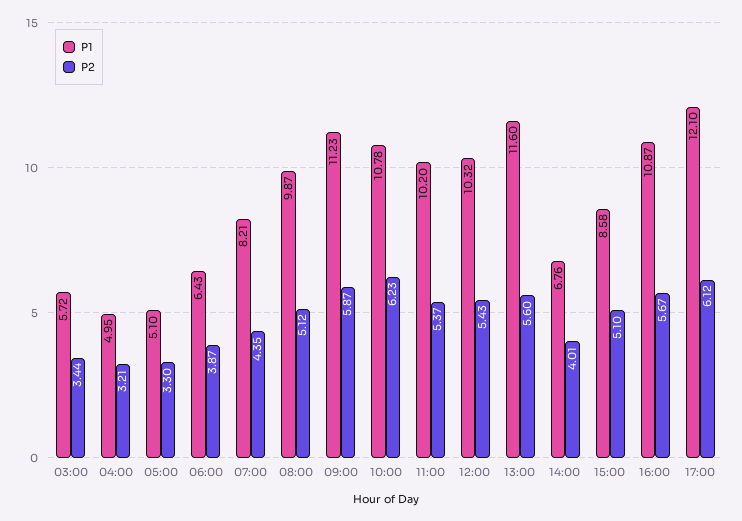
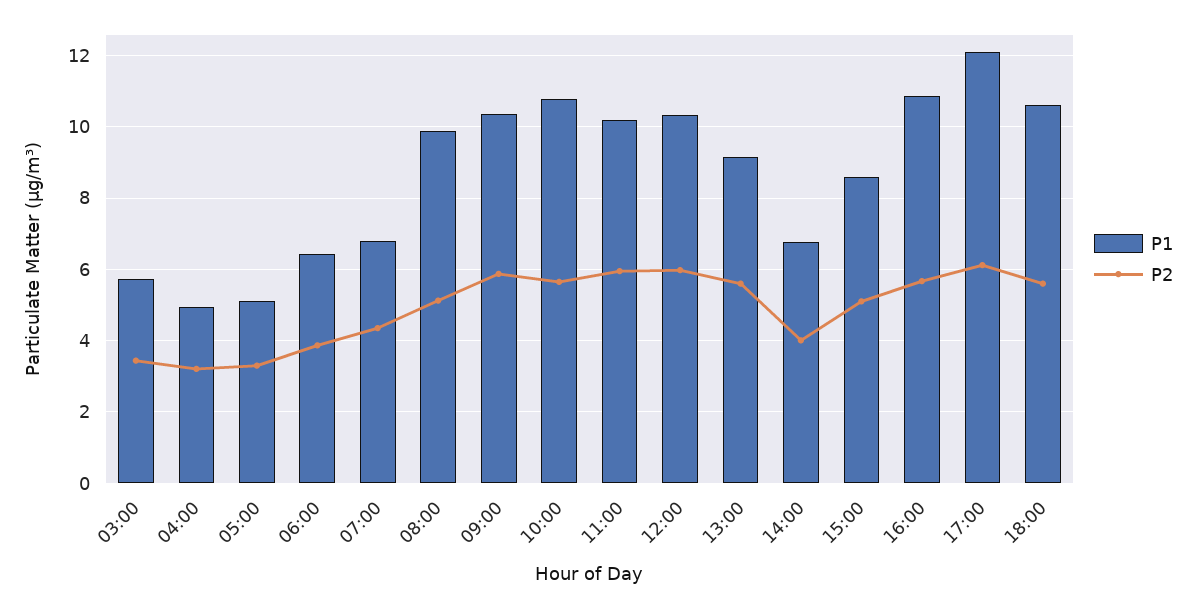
P1, 07:00: 8.21 -> 6.8
P1, 09:00: 11.23 -> 10.4
P2, 10:00: 6.23 -> 5.6
P2, 11:00: 5.37 -> 6
P2, 12:00: 5.43 -> 6
P1, 13:00: 11.6 -> 9.2
P1, 18:00: none -> 10.6
P2, 18:00: none -> 5.6

